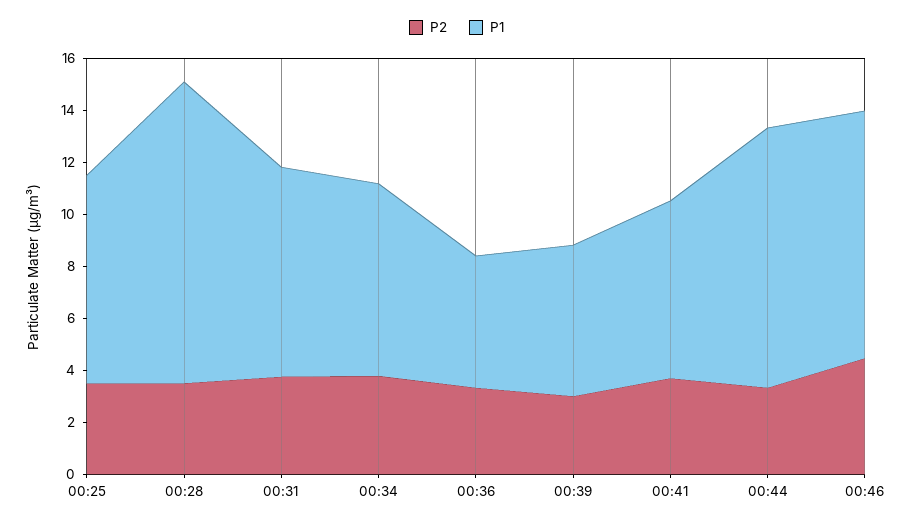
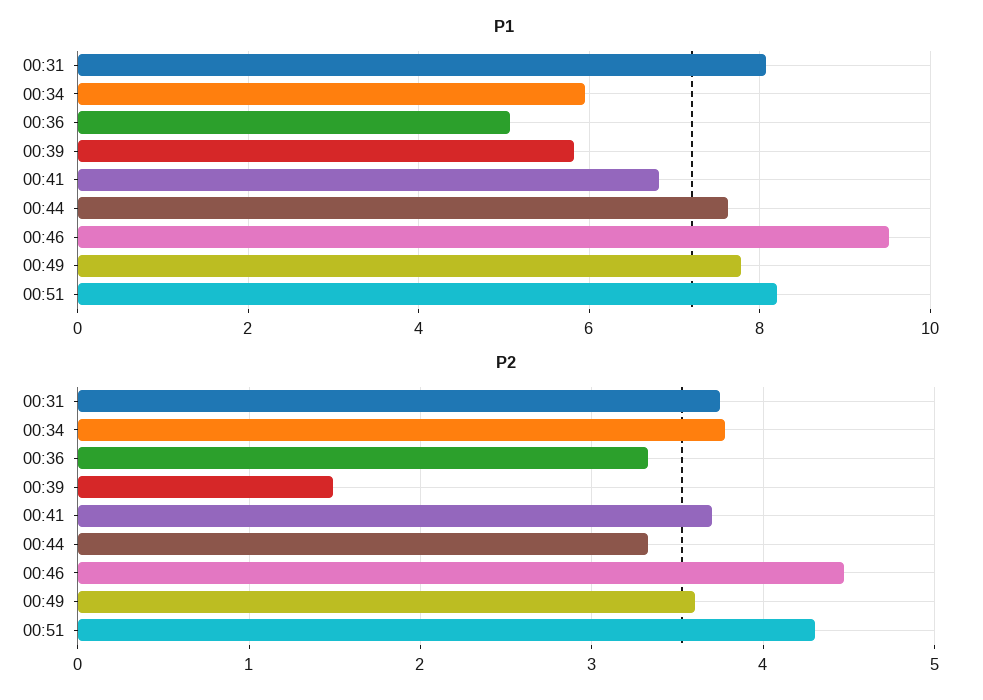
P2, 00:25: 3.5 -> none
P1, 00:25: 8 -> none
P2, 00:28: 3.5 -> none
P1, 00:28: 11.5 -> none
P1, 00:34: 7.5 -> 6
P2, 00:39: 3 -> 1.5
P1, 00:44: 10 -> 7.6
P1, 00:49: none -> 7.8
P1, 00:51: none -> 8.2
P2, 00:49: none -> 3.6
P2, 00:51: none -> 4.3

